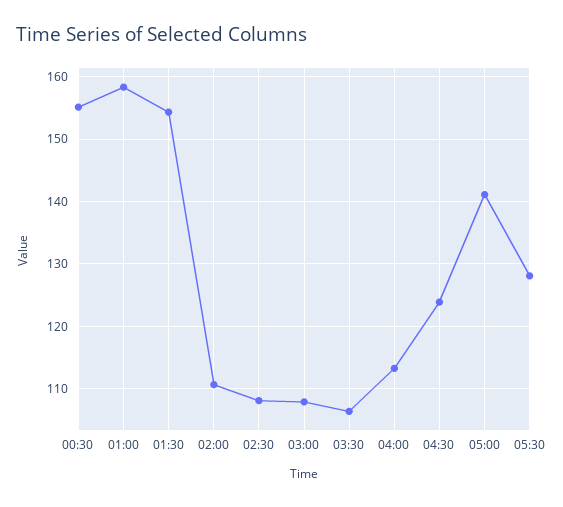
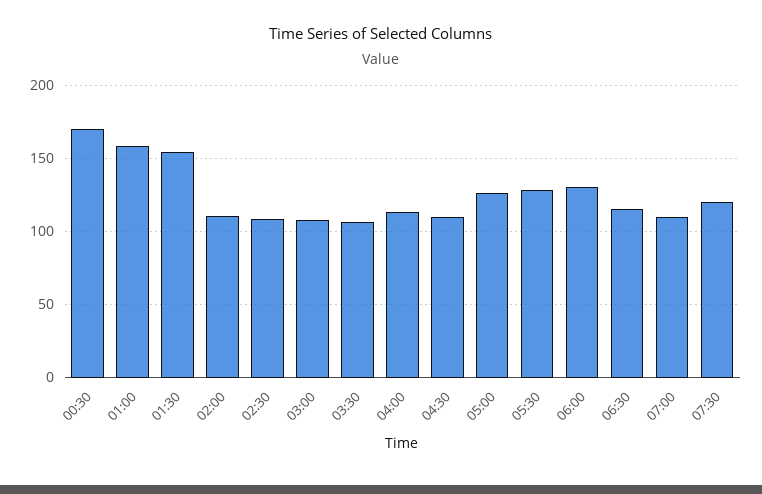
00:30: 155 -> 170
04:30: 124 -> 110
05:00: 141 -> 125
06:00: none -> 130
06:30: none -> 115
07:00: none -> 110
07:30: none -> 120

